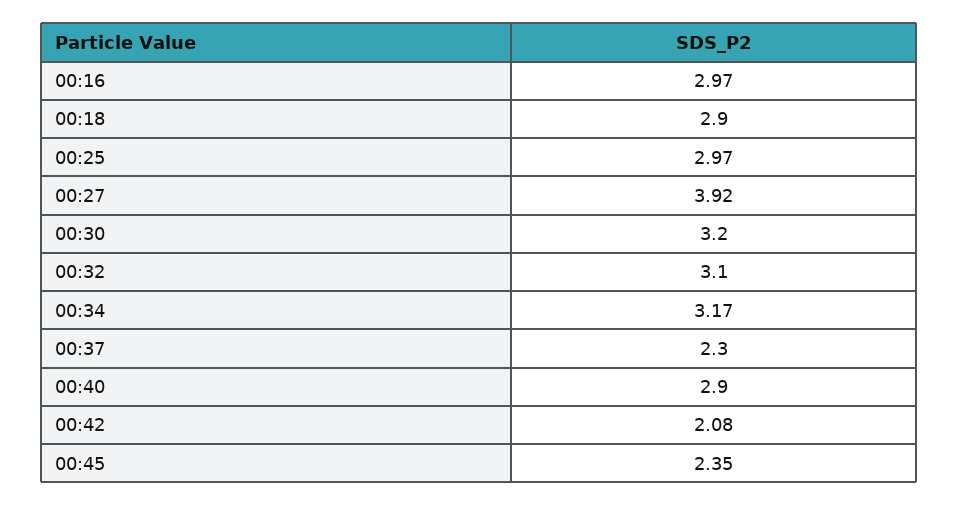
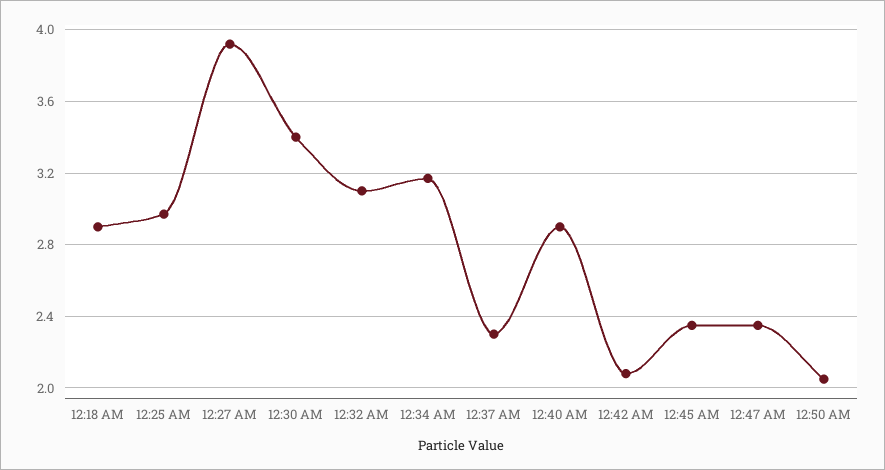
00:16: 2.97 -> none
00:30: 3.2 -> 3.4
12:47 AM: none -> 2.35
12:50 AM: none -> 2.05

